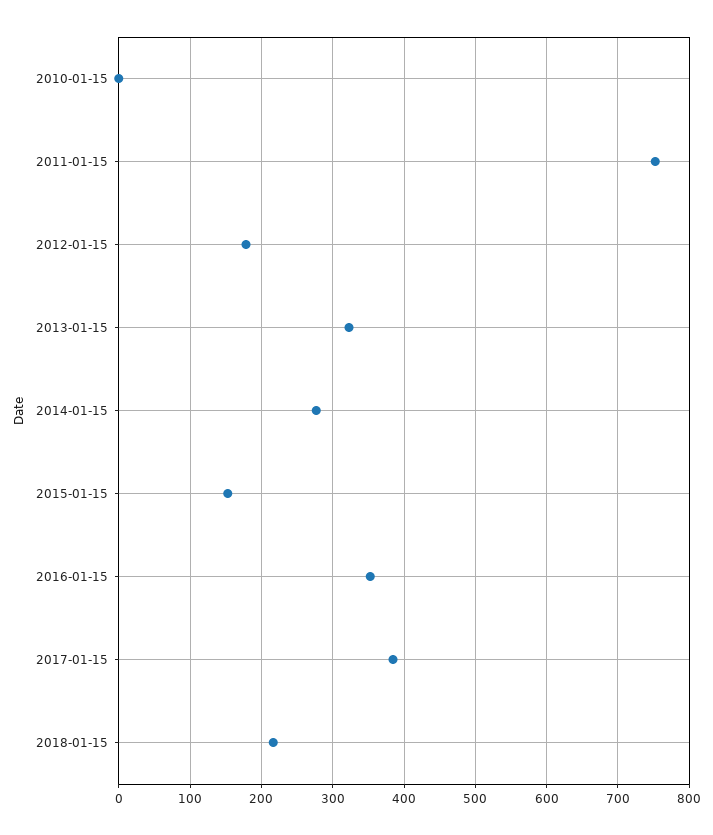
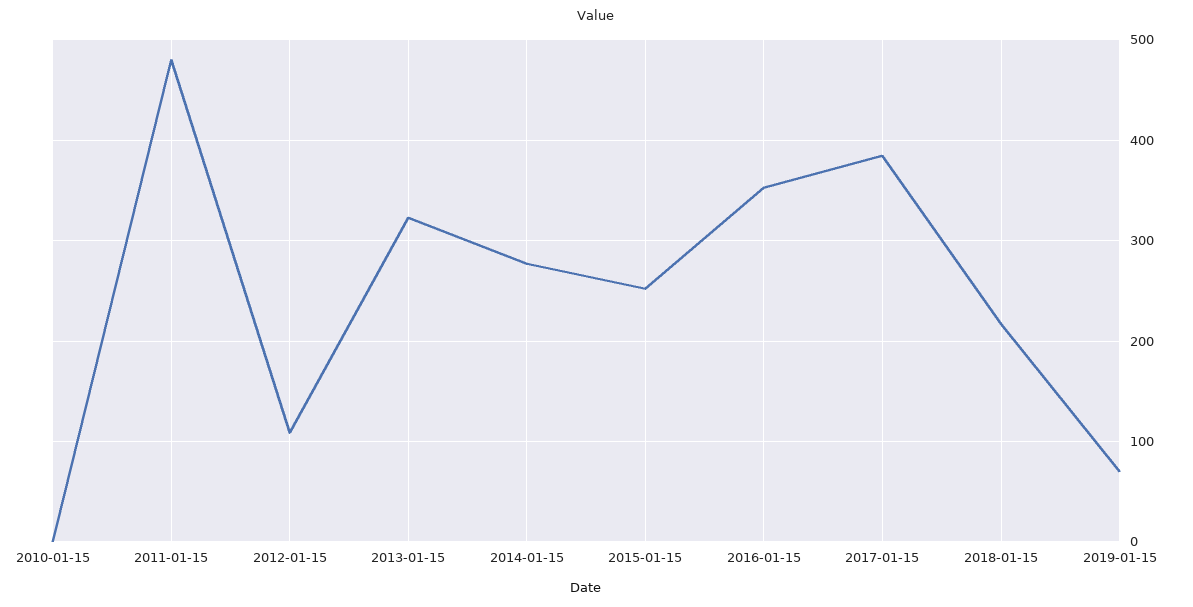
2011-01-15: 750 -> 480
2012-01-15: 180 -> 110
2015-01-15: 150 -> 250
2019-01-15: none -> 70

